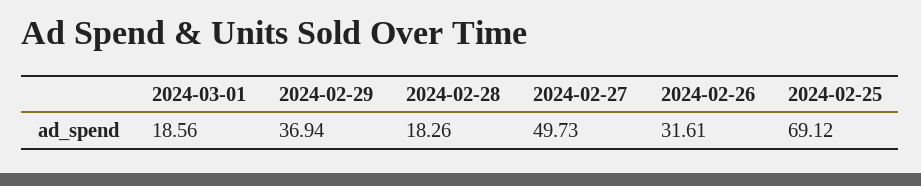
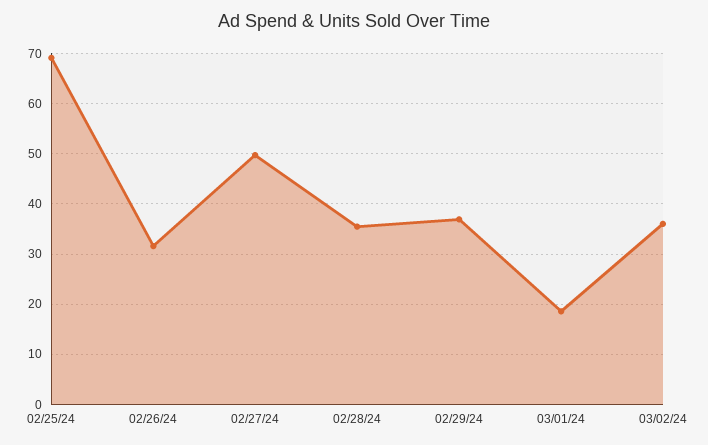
2024-02-28: 18.26 -> 36
03/02/24: none -> 36

